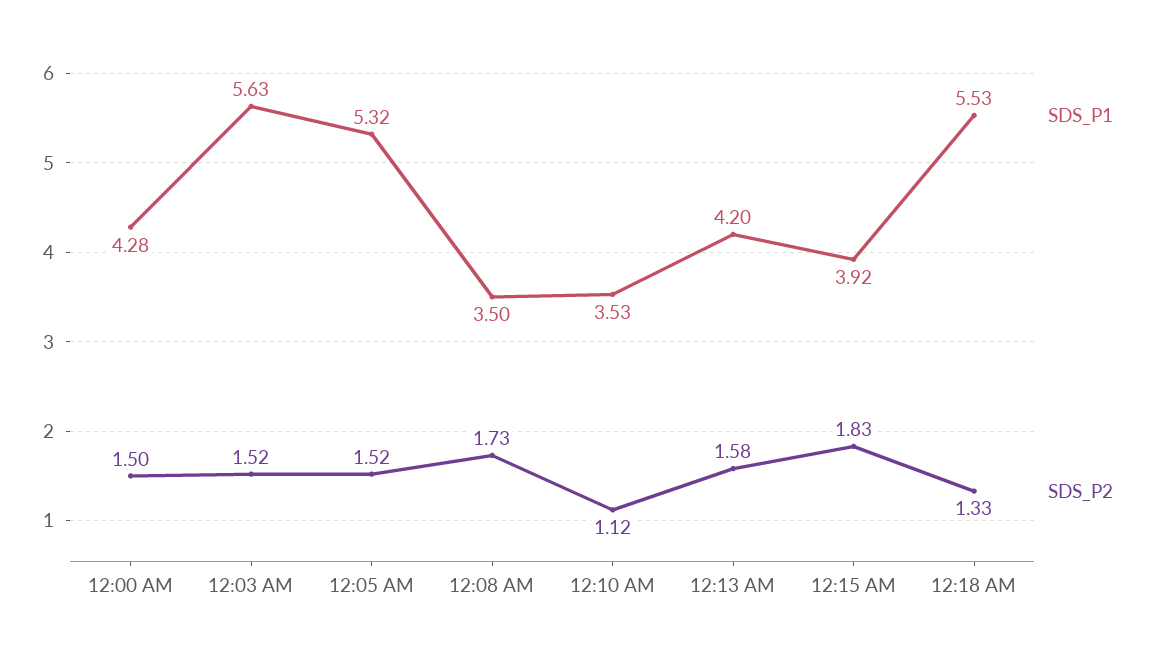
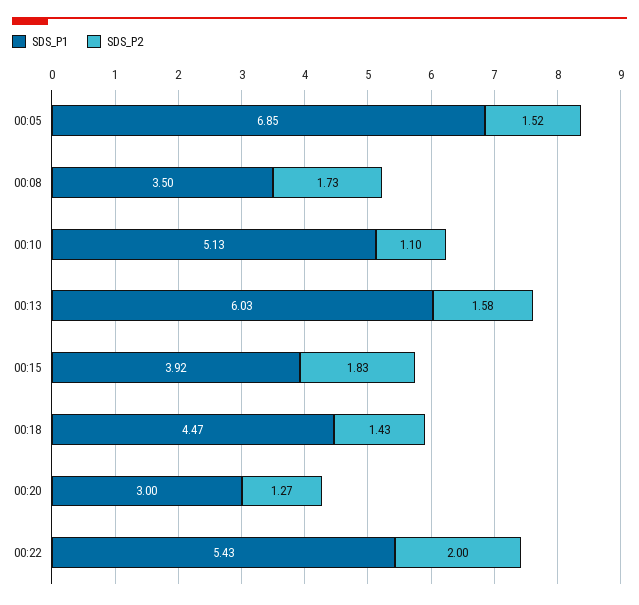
SDS_P1, 12:00 AM: 4.28 -> none
SDS_P2, 12:00 AM: 1.5 -> none
SDS_P1, 12:03 AM: 5.63 -> none
SDS_P2, 12:03 AM: 1.52 -> none
SDS_P1, 12:05 AM: 5.32 -> 6.85
SDS_P1, 12:10 AM: 3.53 -> 5.13
SDS_P2, 12:10 AM: 1.12 -> 1.1
SDS_P1, 12:13 AM: 4.2 -> 6.03
SDS_P1, 12:18 AM: 5.53 -> 4.47
SDS_P2, 12:18 AM: 1.33 -> 1.43
SDS_P1, 00:20: none -> 3
SDS_P2, 00:20: none -> 1.27
SDS_P1, 00:22: none -> 5.43
SDS_P2, 00:22: none -> 2

